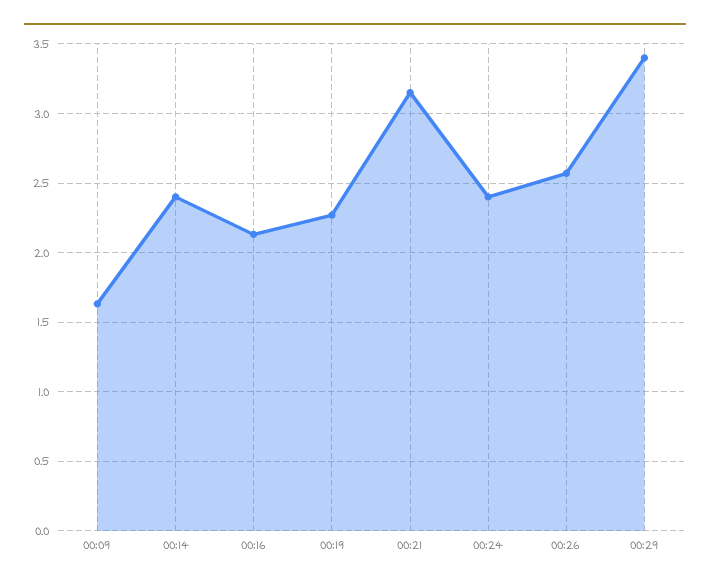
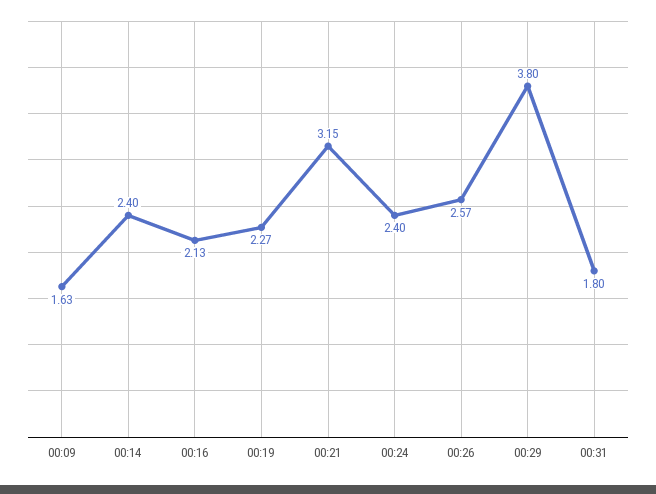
00:29: 3.4 -> 3.8
00:31: none -> 1.8

